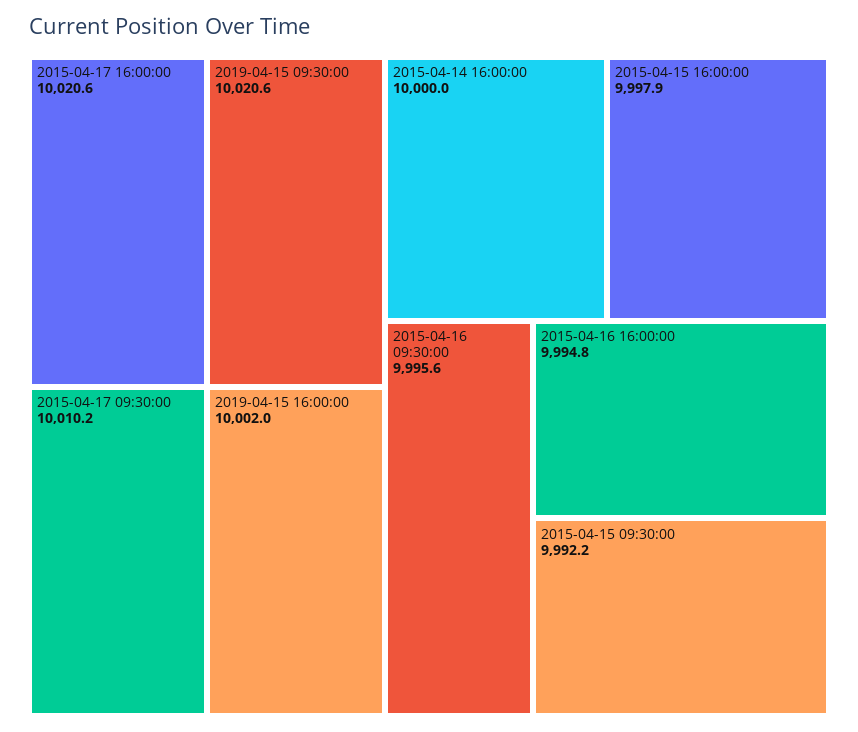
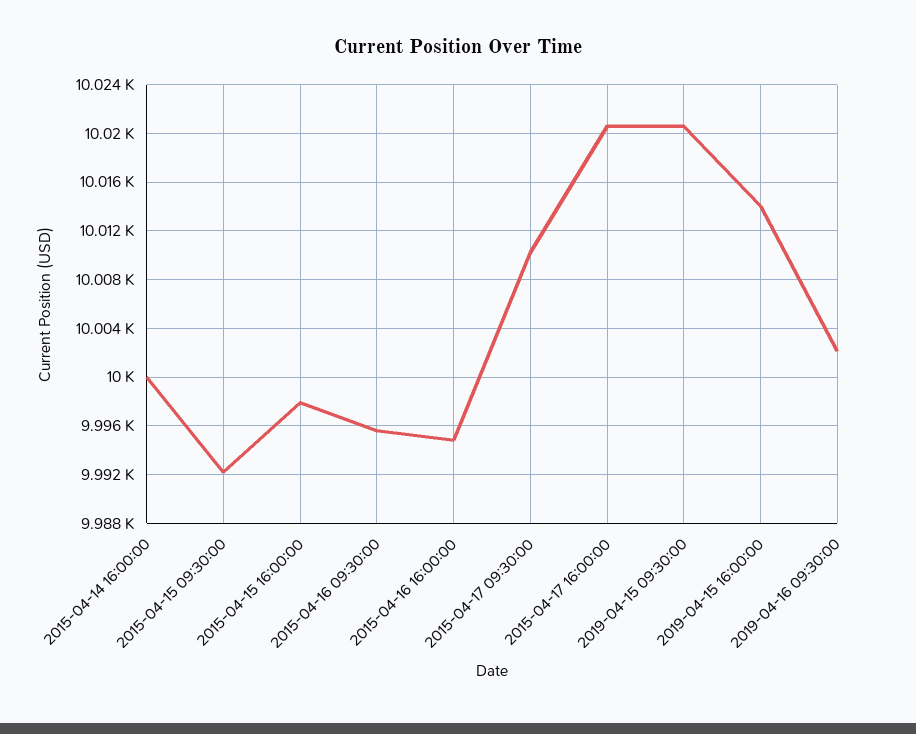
2019-04-15 16:00:00: 10002 -> 10014
2019-04-16 09:30:00: none -> 10002

